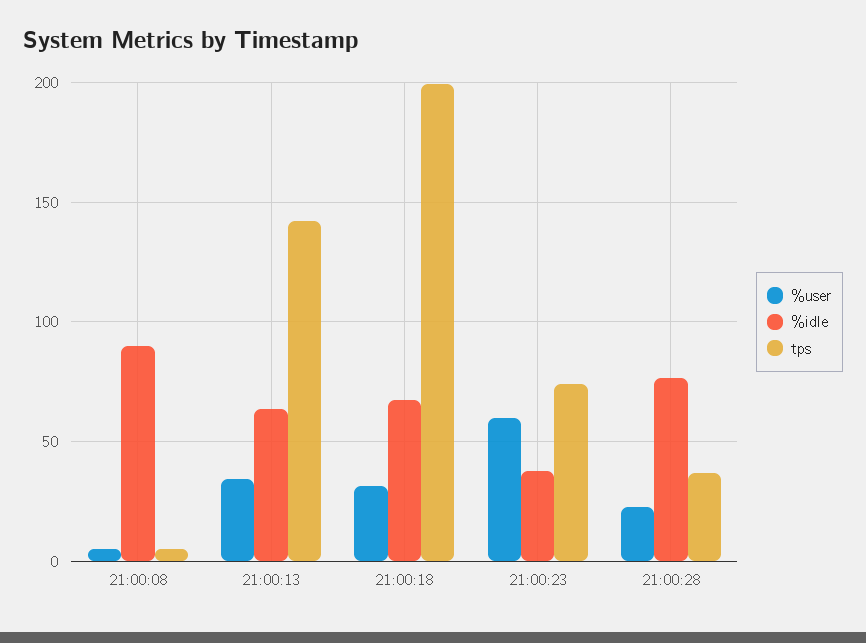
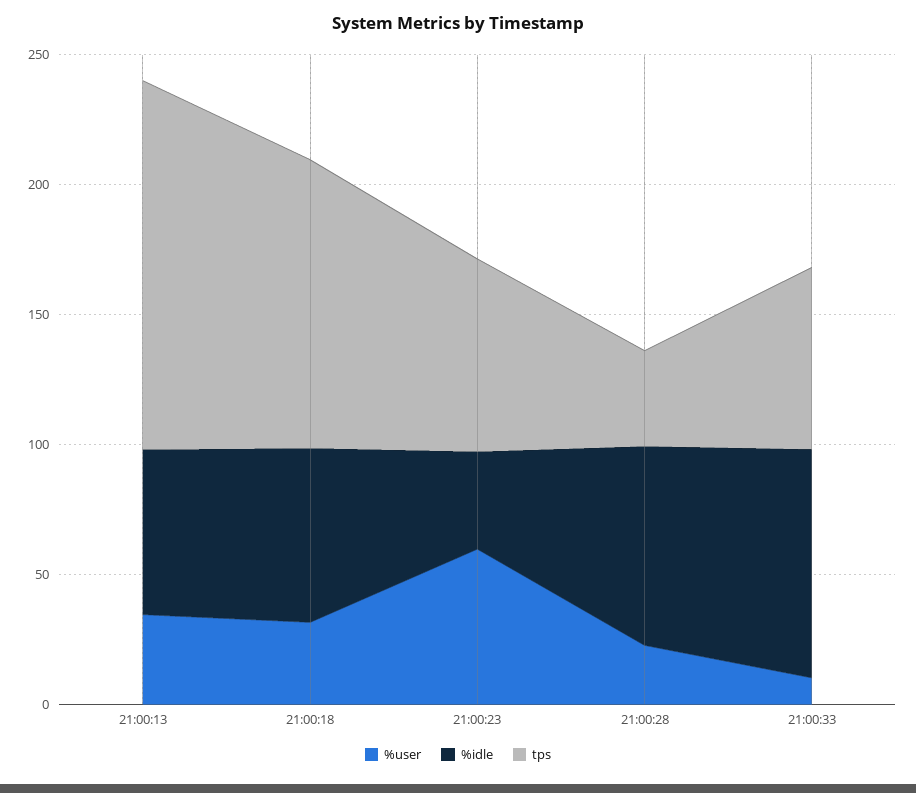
%user, 21:00:08: 5 -> none
%idle, 21:00:08: 90 -> none
tps, 21:00:08: 5 -> none
tps, 21:00:18: 200 -> 110
%user, 21:00:33: none -> 10
%idle, 21:00:33: none -> 90
tps, 21:00:33: none -> 70

